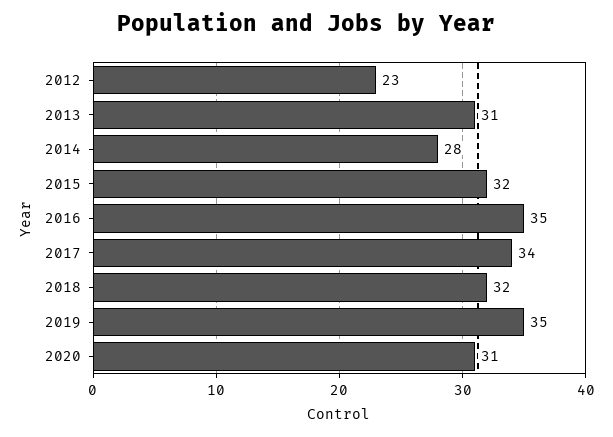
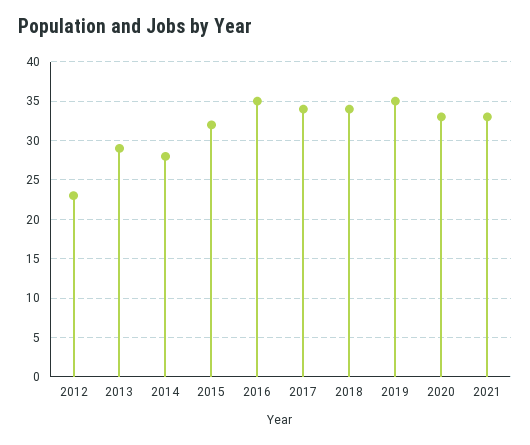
2013: 31 -> 29
2018: 32 -> 34
2020: 31 -> 33
2021: none -> 33

